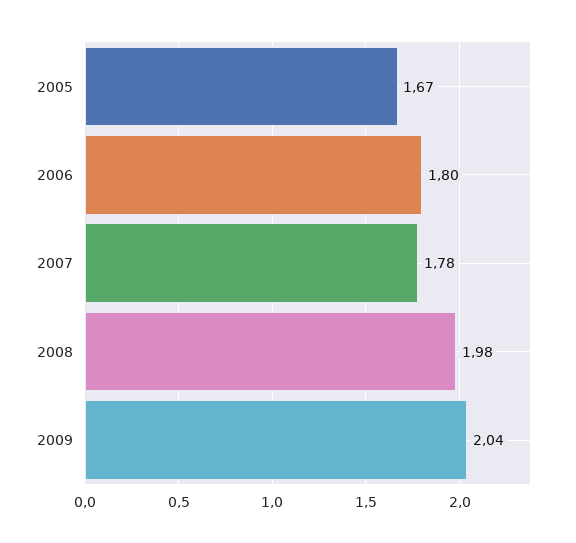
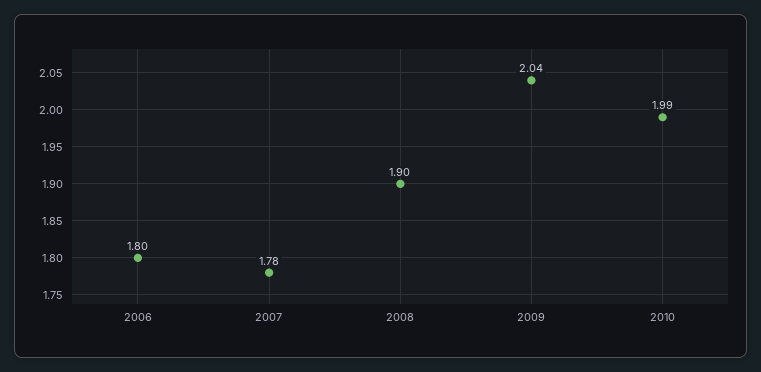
2005: 1.67 -> none
2008: 1.98 -> 1.9
2010: none -> 1.99

